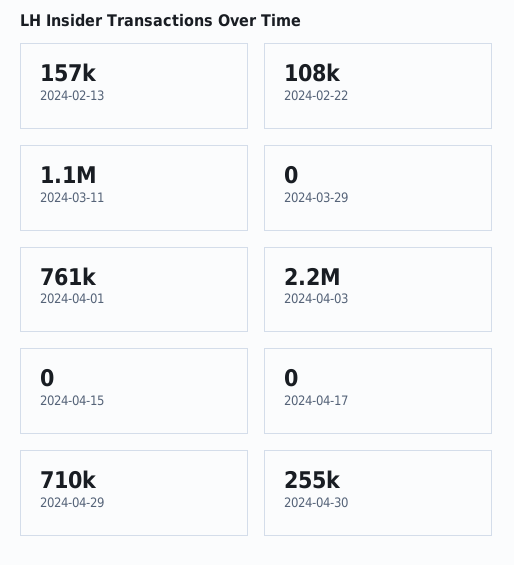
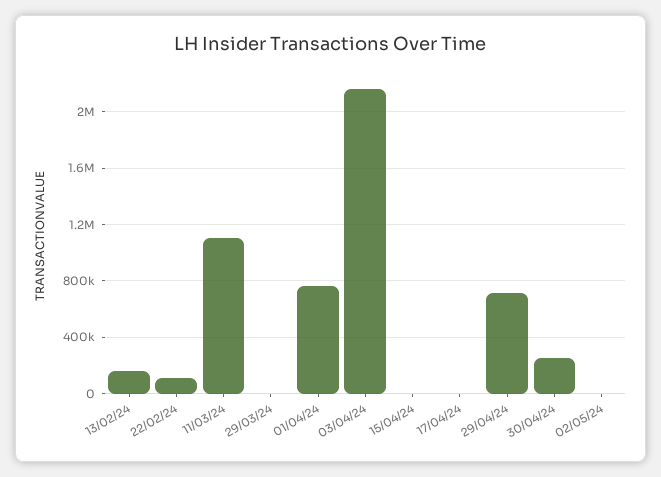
02/05/24: none -> 0

